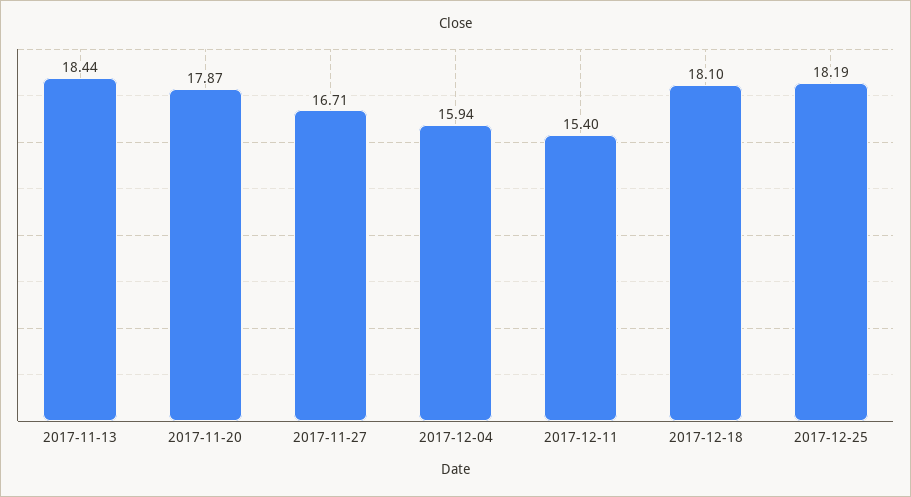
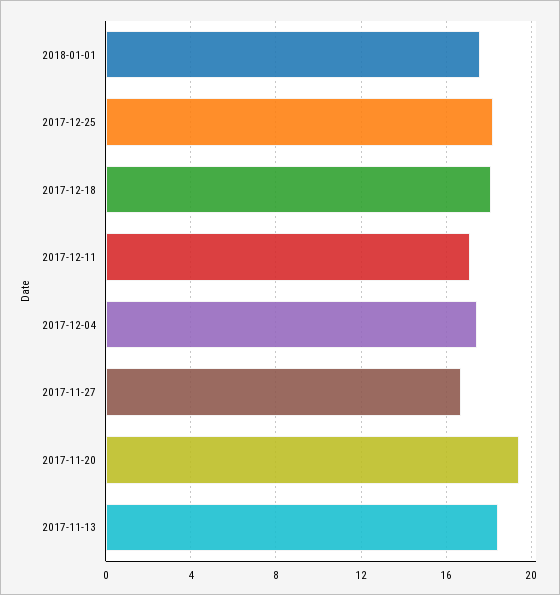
2017-11-20: 17.87 -> 19.5
2017-12-04: 15.94 -> 17.5
2017-12-11: 15.4 -> 17
2018-01-01: none -> 17.5

